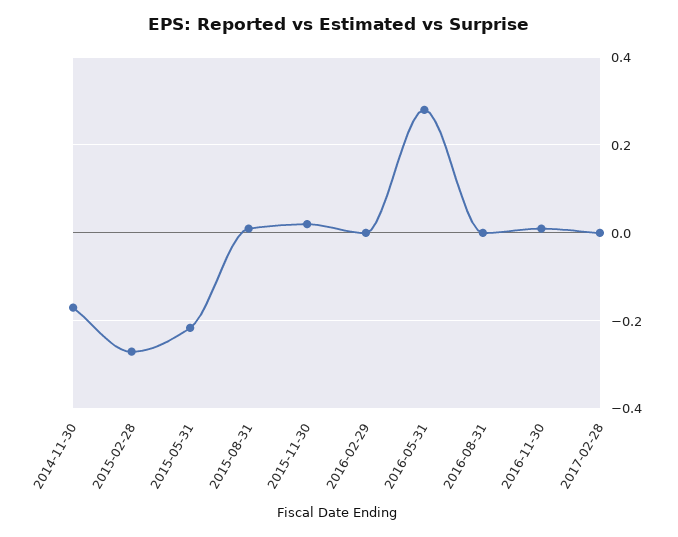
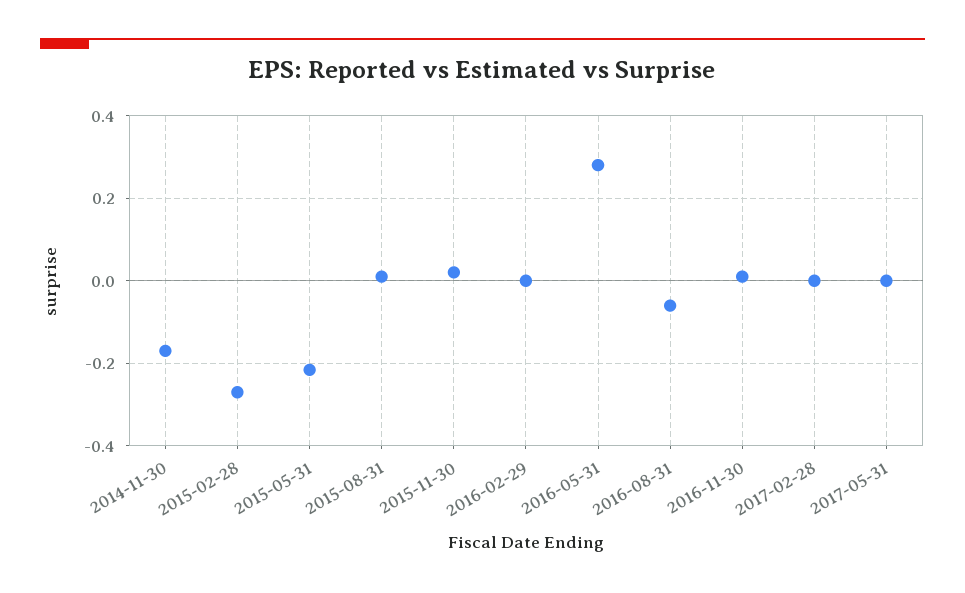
2016-08-31: 0 -> -0.06
2017-05-31: none -> 0

